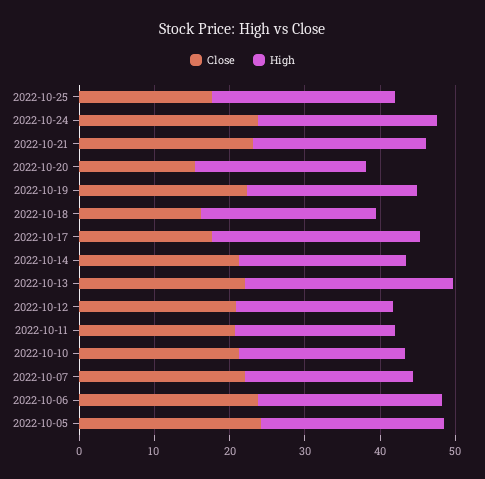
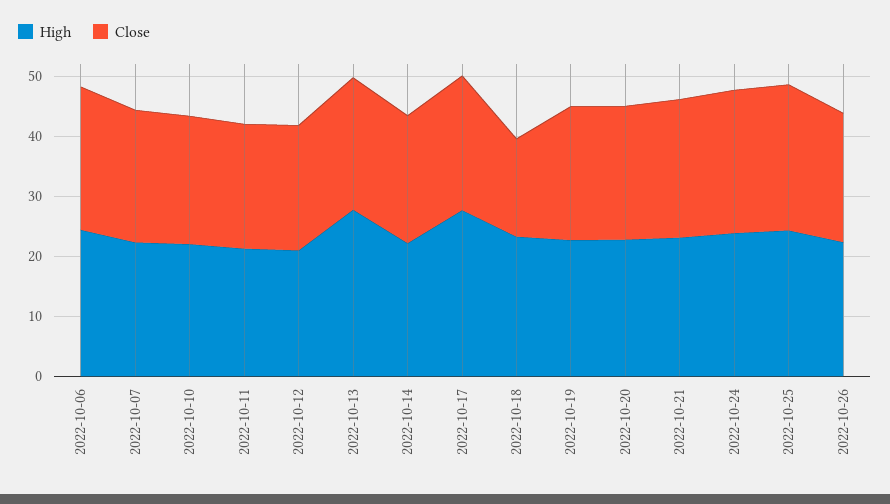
Close, 2022-10-25: 18 -> 24
Close, 2022-10-20: 16 -> 22
Close, 2022-10-17: 18 -> 22
Close, 2022-10-05: 24 -> none
High, 2022-10-05: 24 -> none
High, 2022-10-26: none -> 22
Close, 2022-10-26: none -> 22

